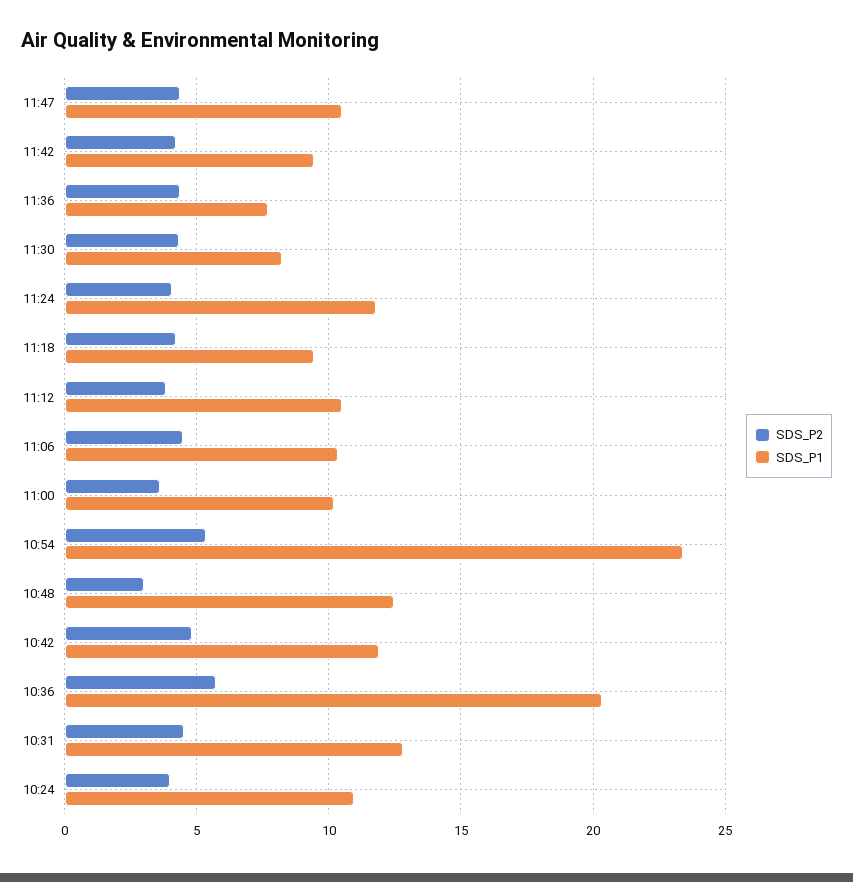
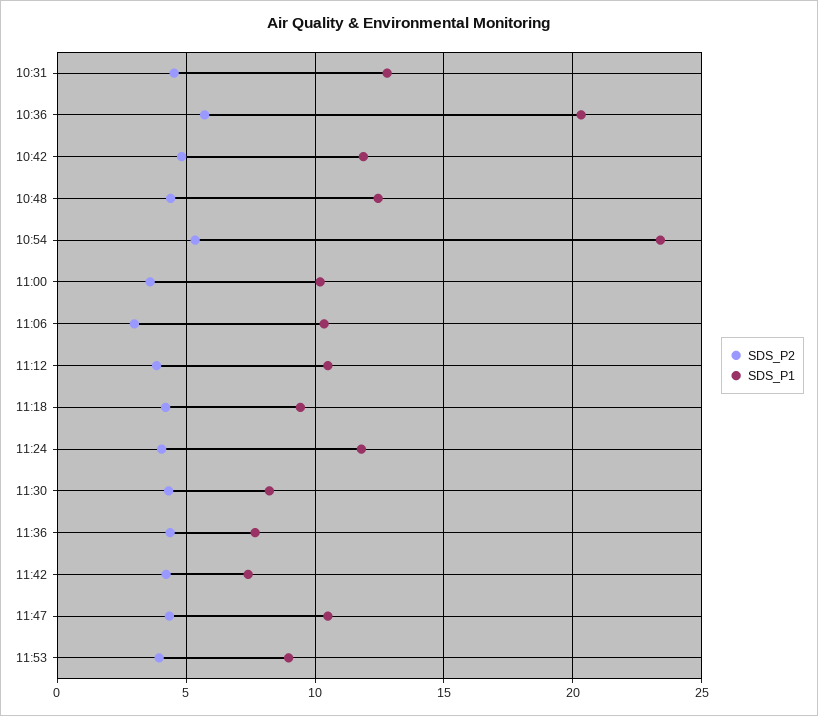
SDS_P1, 11:42: 9.5 -> 7.5
SDS_P2, 11:06: 4.5 -> 3
SDS_P2, 10:48: 3 -> 4.5
SDS_P2, 10:24: 4 -> none
SDS_P1, 10:24: 11 -> none
SDS_P2, 11:53: none -> 4
SDS_P1, 11:53: none -> 9

